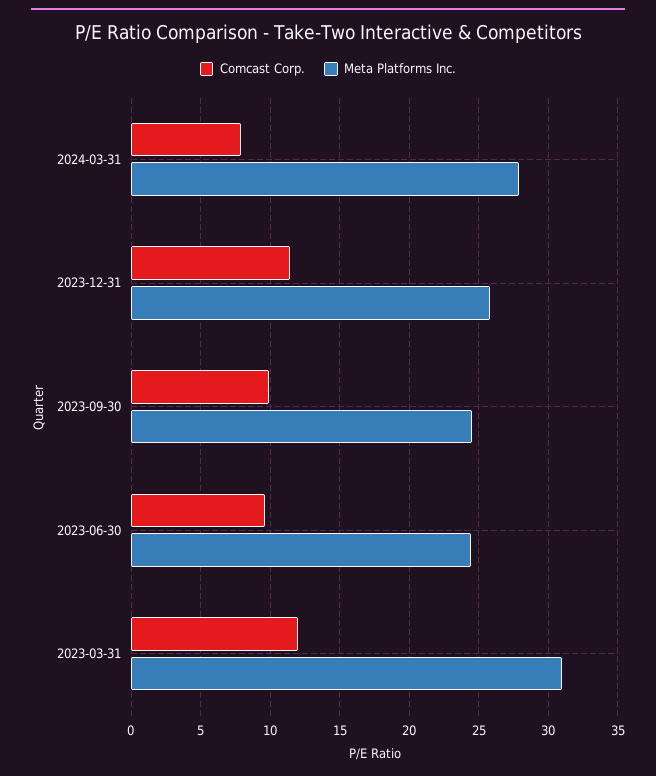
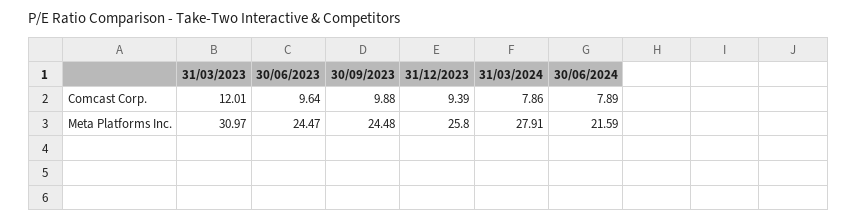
Comcast Corp., 2023-12-31: 11.5 -> 9.39
Comcast Corp., 30/06/2024: none -> 7.89
Meta Platforms Inc., 30/06/2024: none -> 21.59

